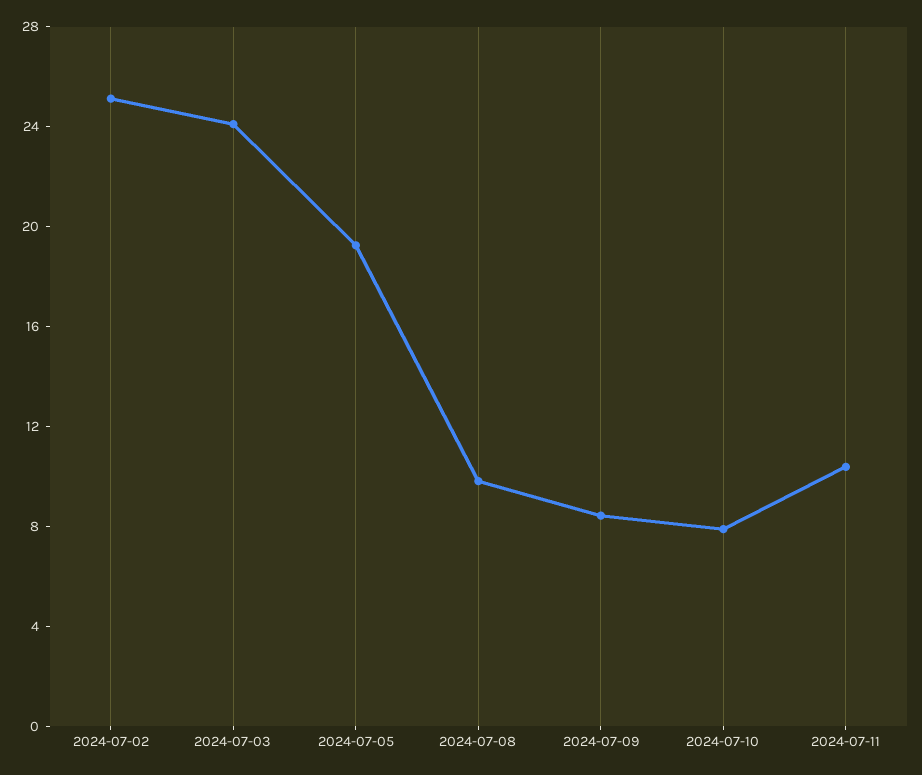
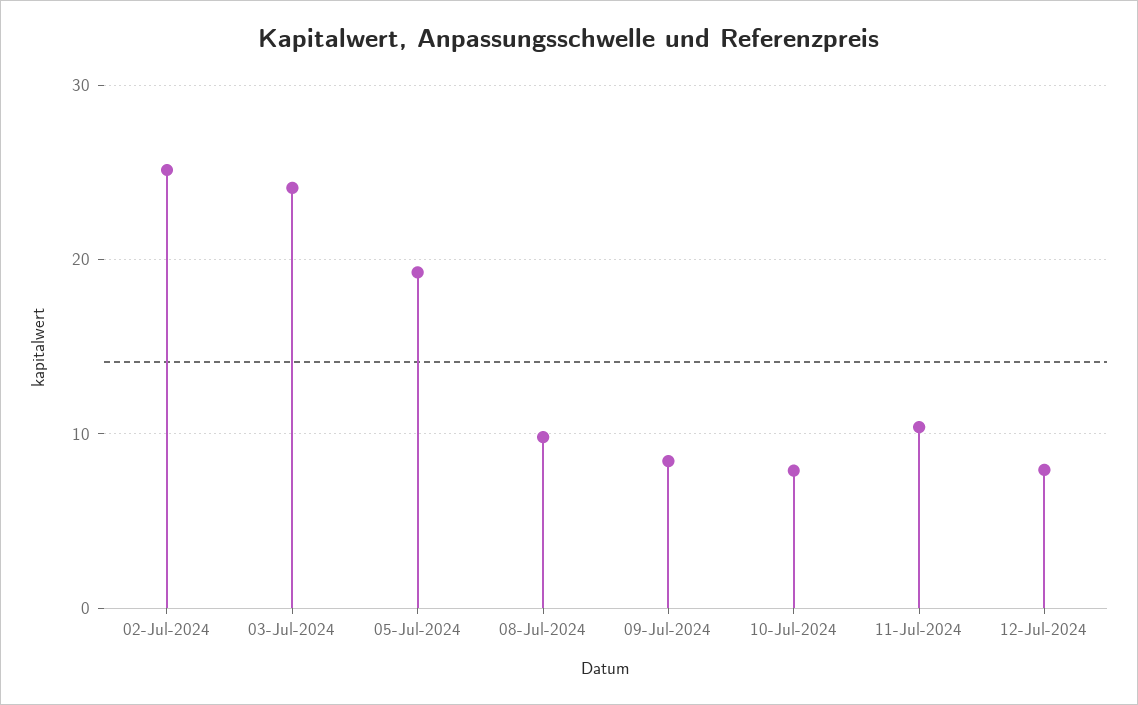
12-Jul-2024: none -> 8

